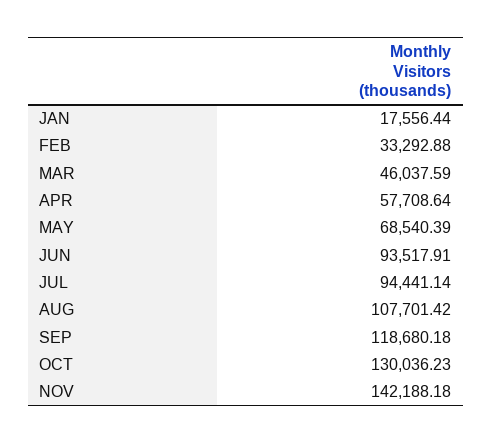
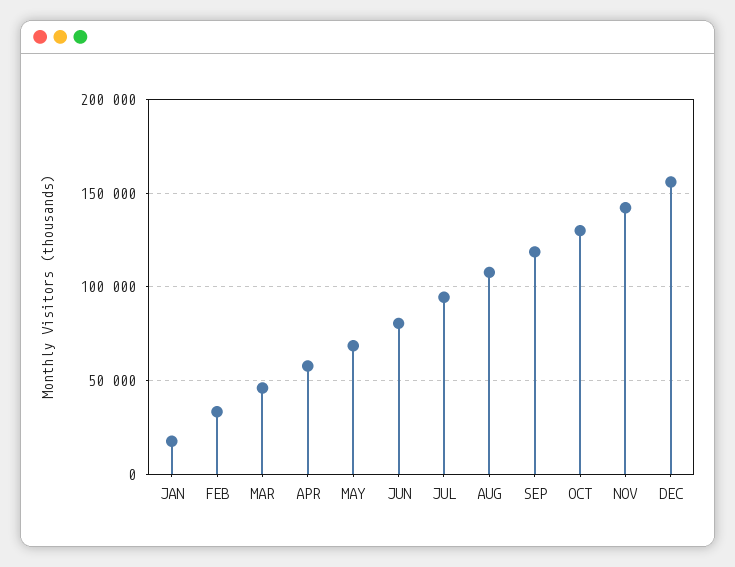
JUN: 93517.91 -> 80000
DEC: none -> 155000

